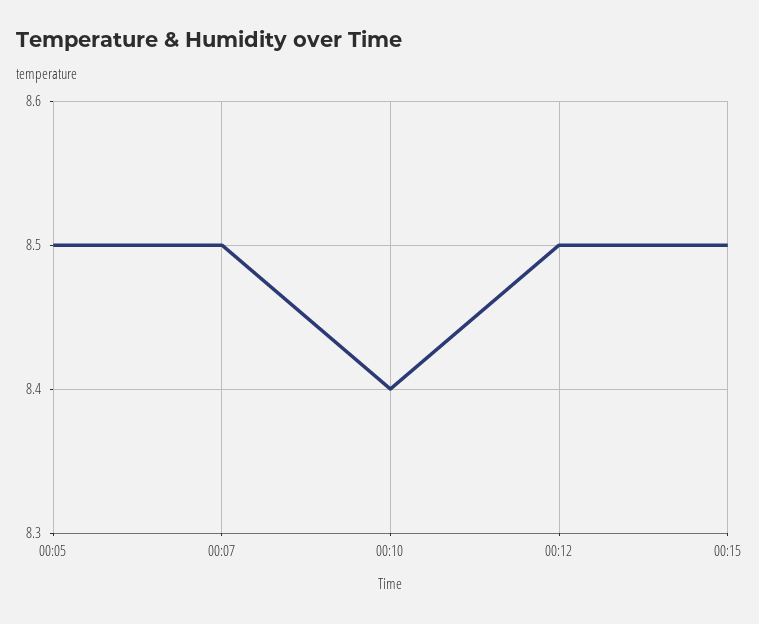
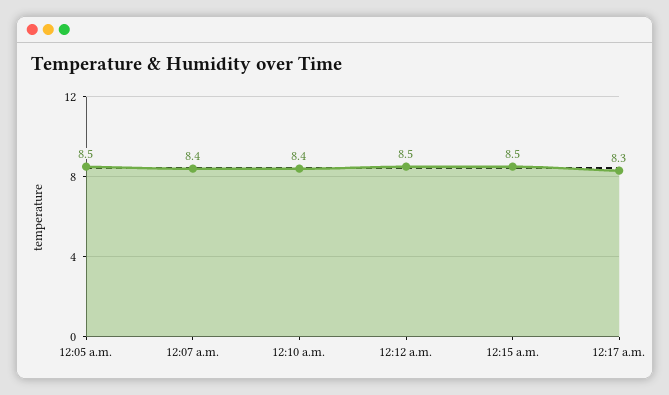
00:07: 8.5 -> 8.4
12:17 a.m.: none -> 8.3

